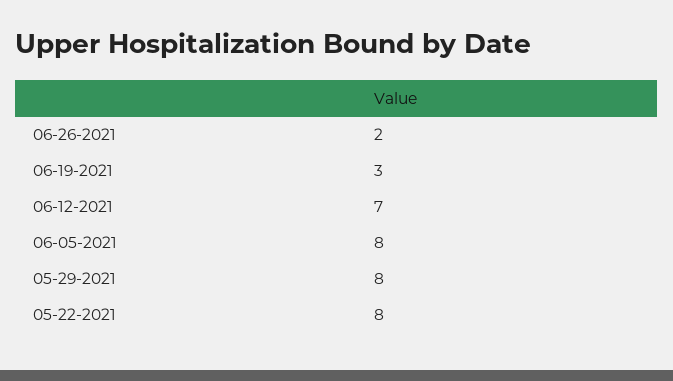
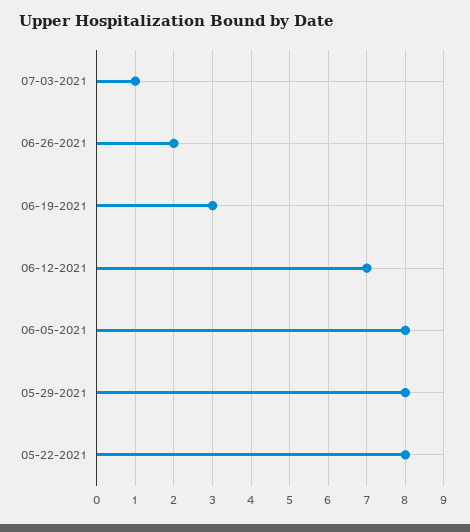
07-03-2021: none -> 1

